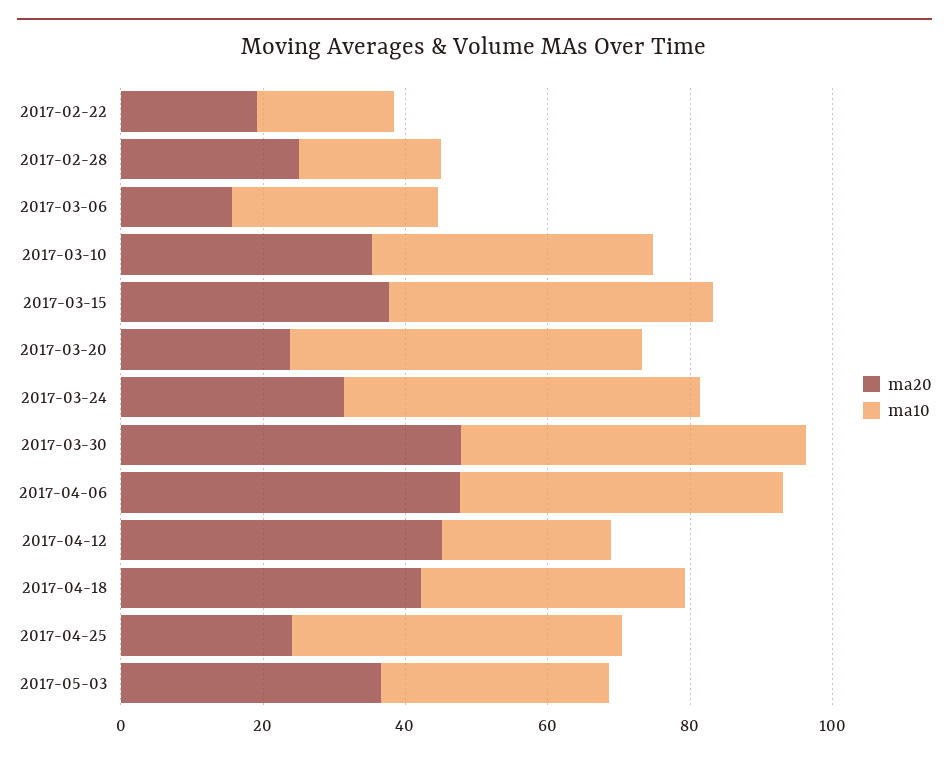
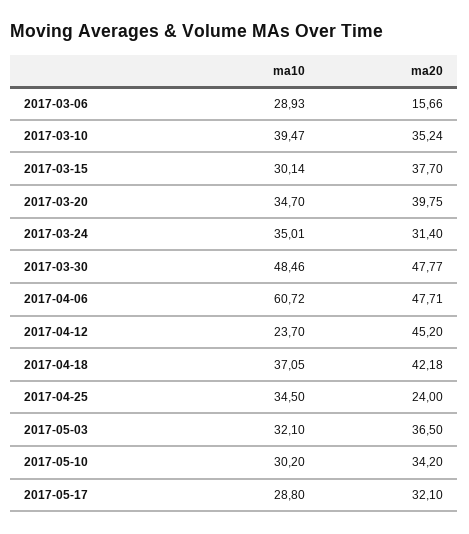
ma20, 2017-02-22: 20 -> none
ma10, 2017-02-22: 20 -> none
ma20, 2017-02-28: 25 -> none
ma10, 2017-02-28: 20 -> none
ma10, 2017-03-15: 45 -> 30.14
ma20, 2017-03-20: 25 -> 39.75
ma10, 2017-03-20: 50 -> 34.7
ma10, 2017-03-24: 50 -> 35.01
ma10, 2017-04-06: 45 -> 60.72
ma10, 2017-04-25: 45 -> 34.5
ma10, 2017-05-10: none -> 30.2
ma20, 2017-05-10: none -> 34.2
ma10, 2017-05-17: none -> 28.8
ma20, 2017-05-17: none -> 32.1

